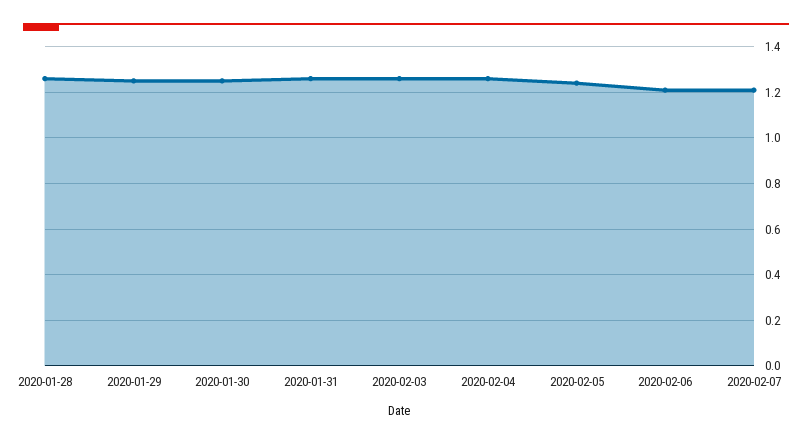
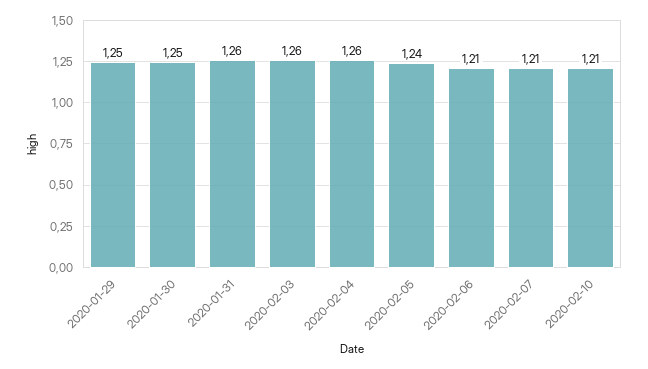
2020-01-28: 1.25 -> none
2020-02-10: none -> 1.21

